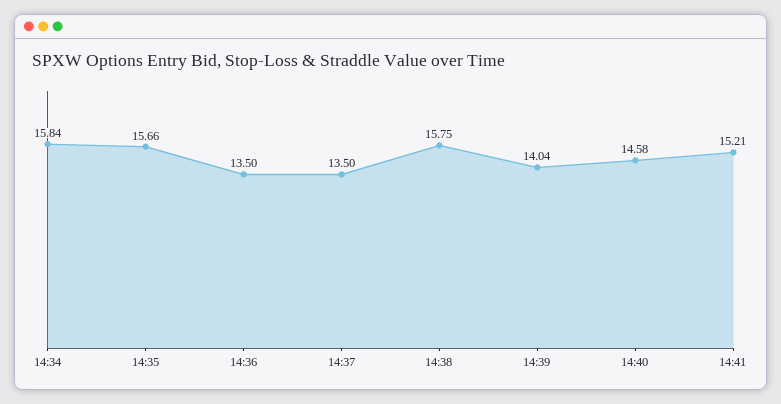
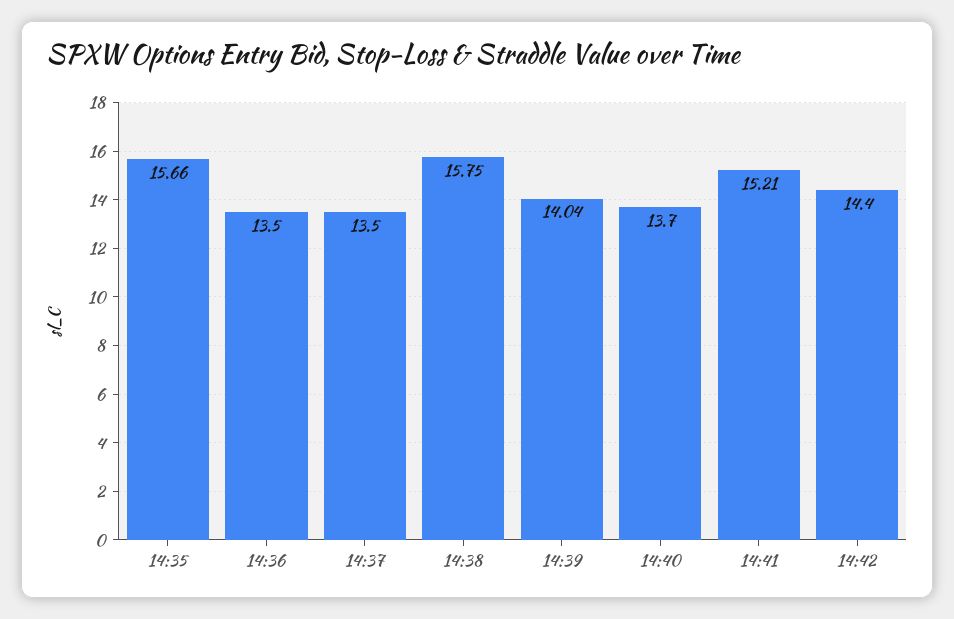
14:34: 15.84 -> none
14:40: 14.58 -> 13.7
14:42: none -> 14.4

